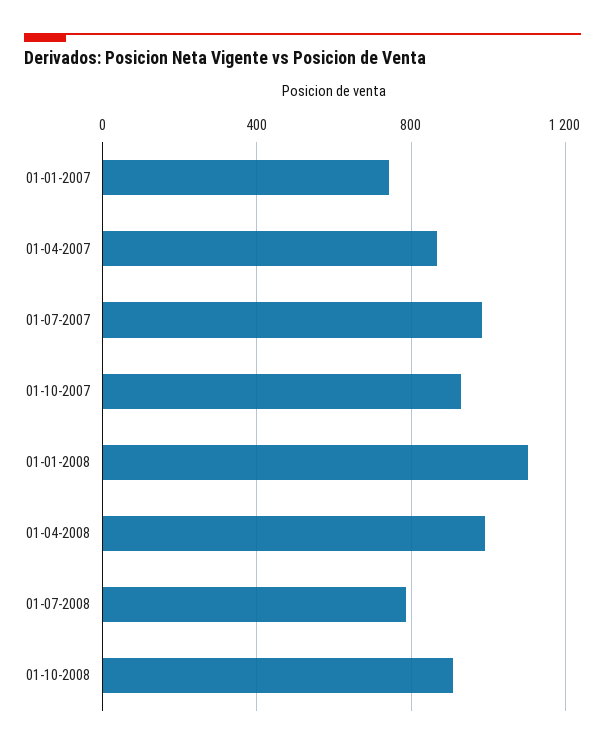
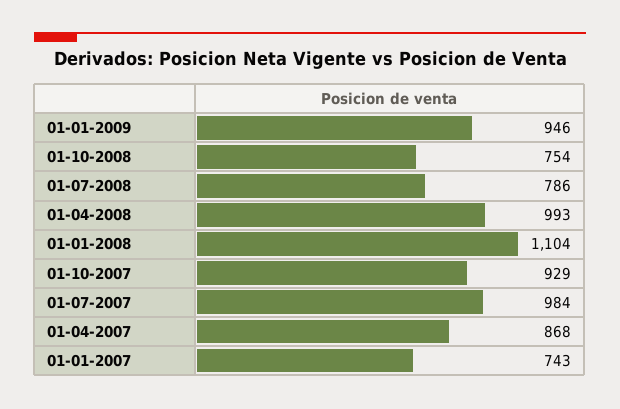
01-10-2008: 900 -> 754
01-01-2009: none -> 946

